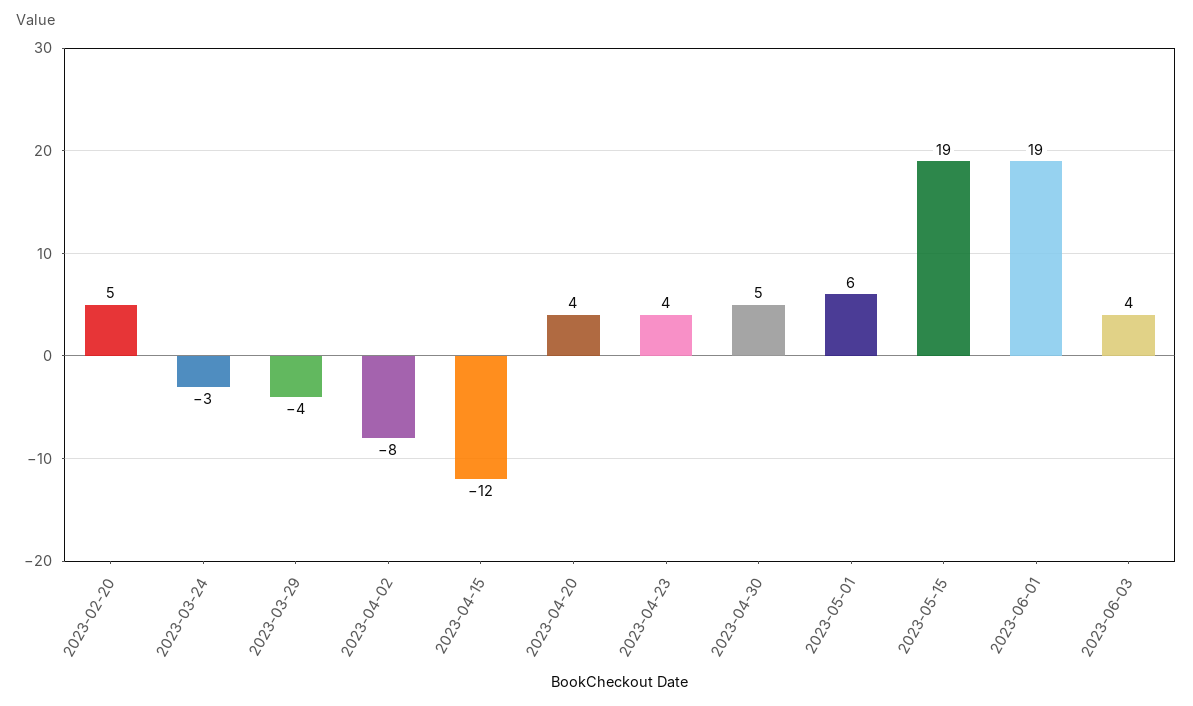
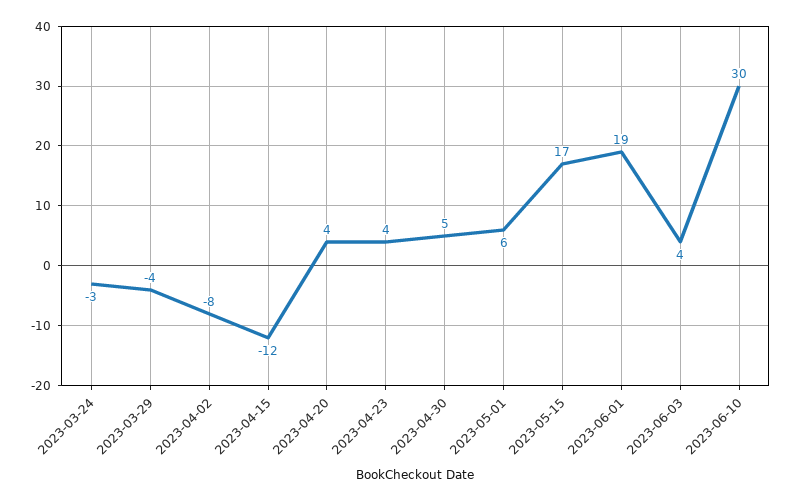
2023-02-20: 5 -> none
2023-05-15: 19 -> 17
2023-06-10: none -> 30

